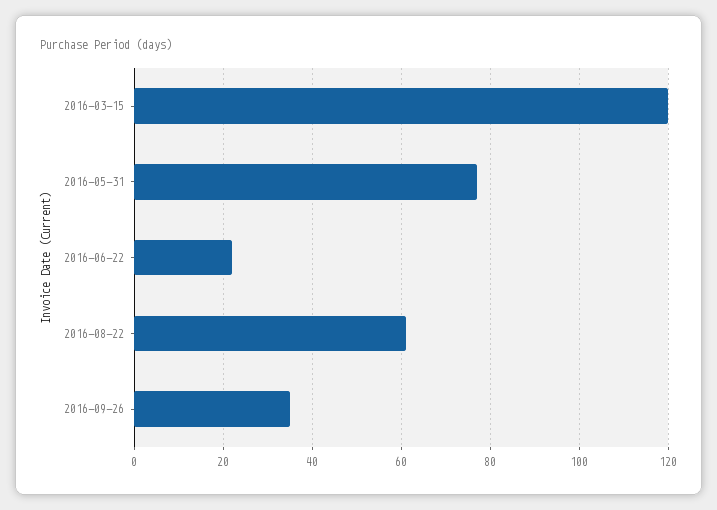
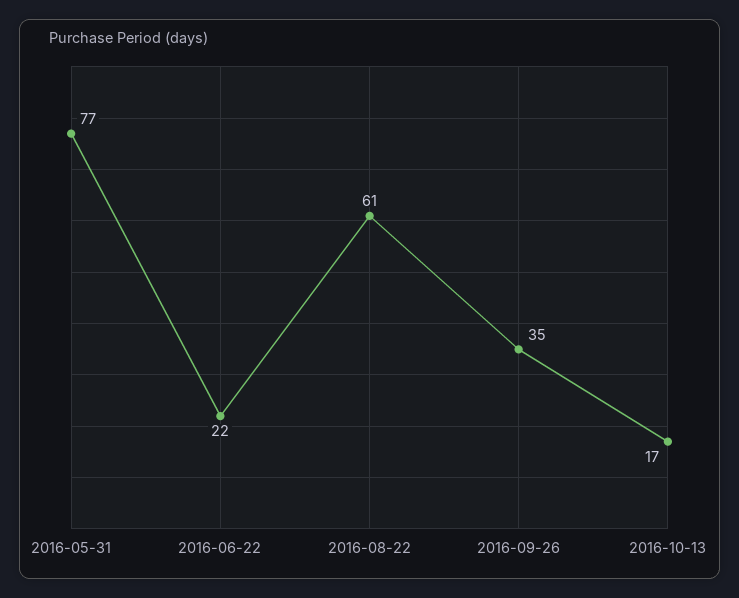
2016-03-15: 120 -> none
2016-10-13: none -> 17

